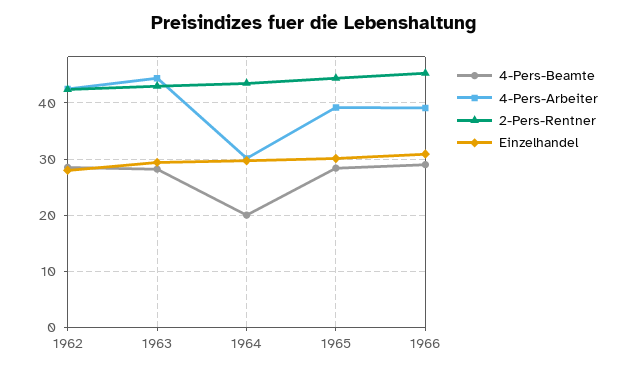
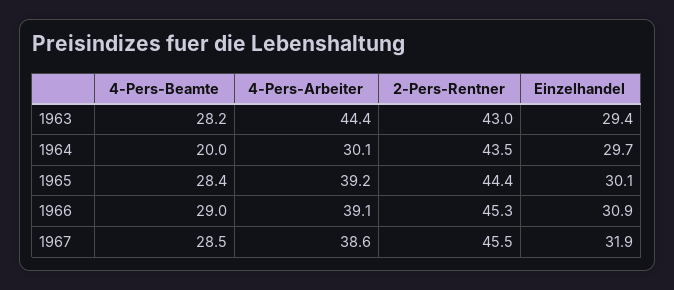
4-Pers-Beamte, 1962: 28 -> none
4-Pers-Arbeiter, 1962: 42 -> none
2-Pers-Rentner, 1962: 42 -> none
Einzelhandel, 1962: 28 -> none
4-Pers-Beamte, 1967: none -> 28.5
4-Pers-Arbeiter, 1967: none -> 38.6
2-Pers-Rentner, 1967: none -> 45.5
Einzelhandel, 1967: none -> 31.9

